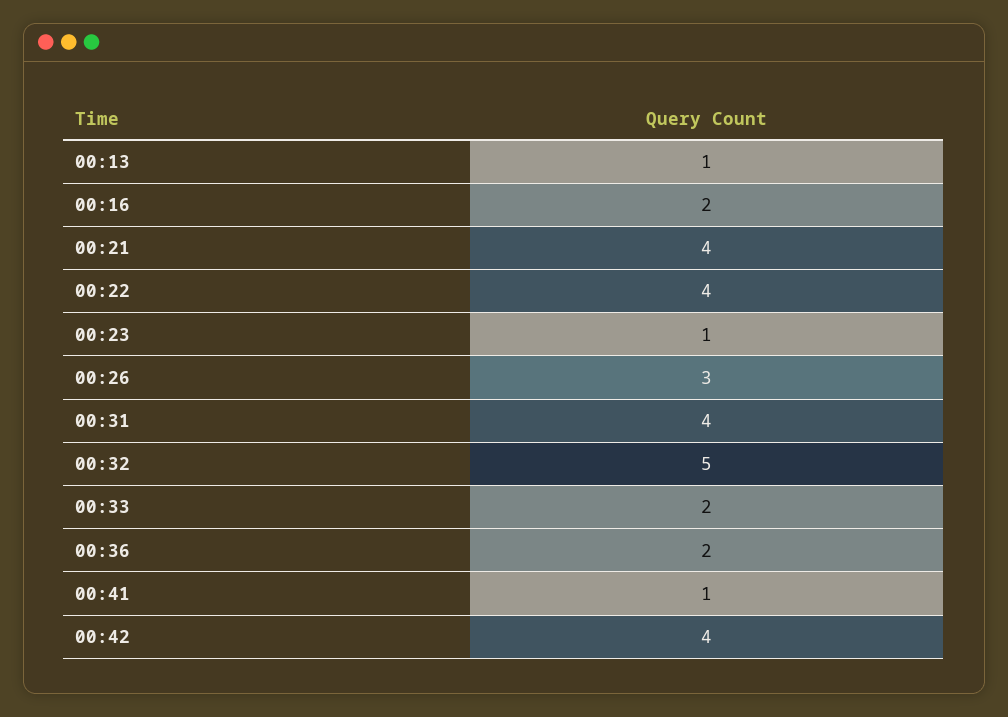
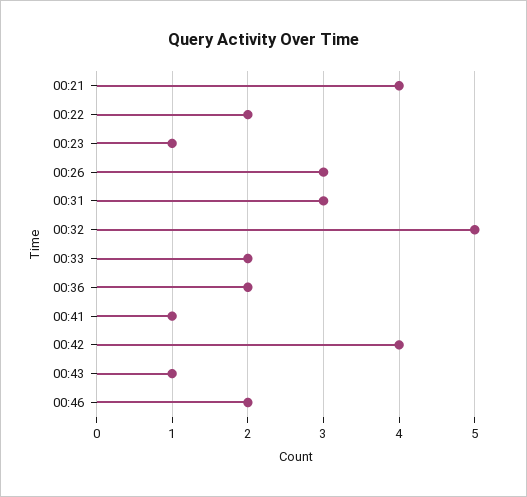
00:13: 1 -> none
00:16: 2 -> none
00:22: 4 -> 2
00:31: 4 -> 3
00:43: none -> 1
00:46: none -> 2

